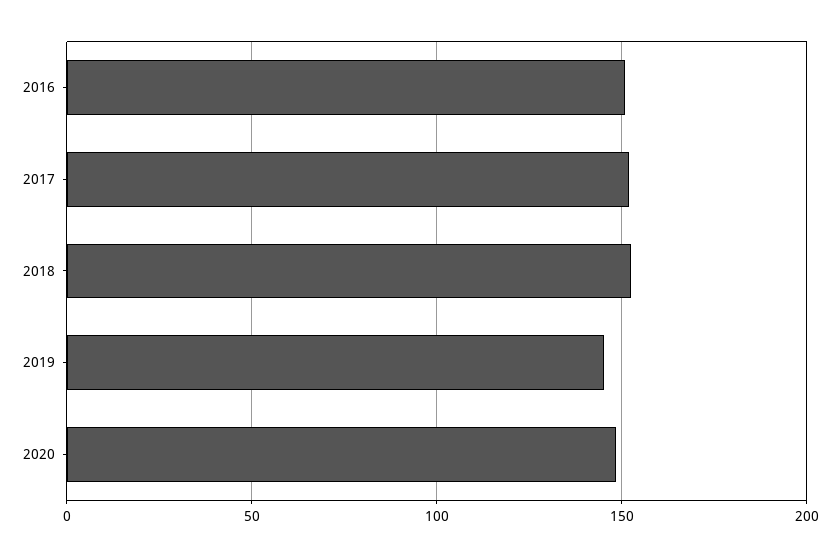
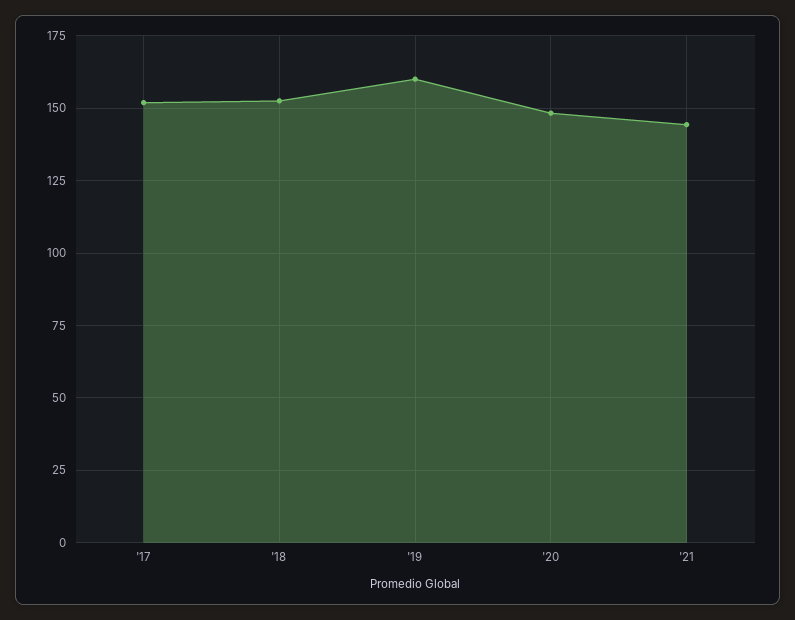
2016: 150 -> none
2019: 145 -> 160
'21: none -> 145

